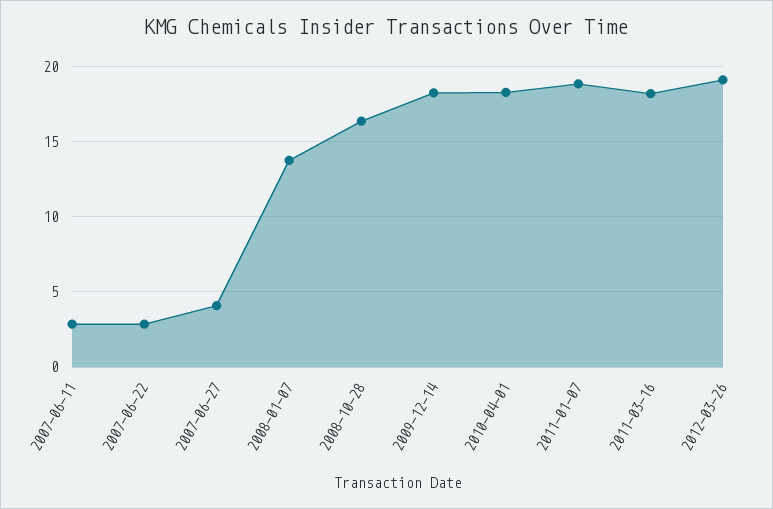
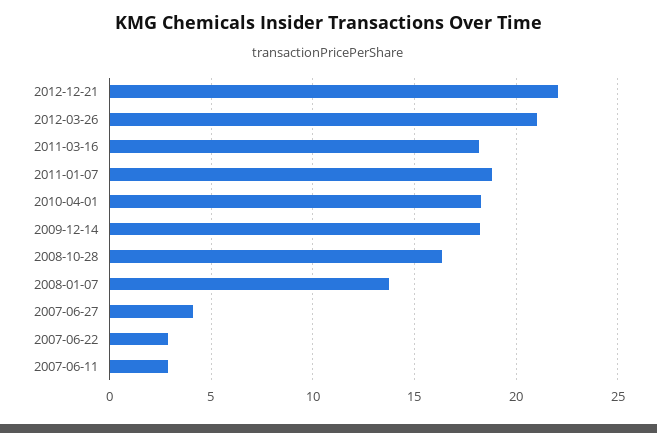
2012-03-26: 19 -> 21
2012-12-21: none -> 22

